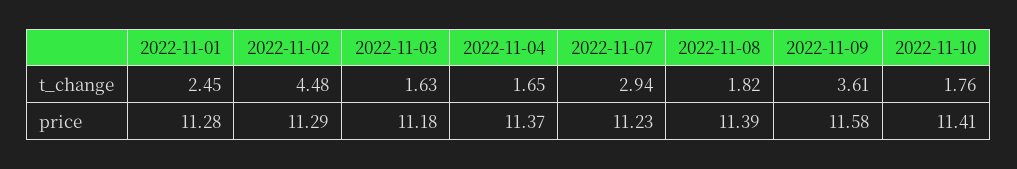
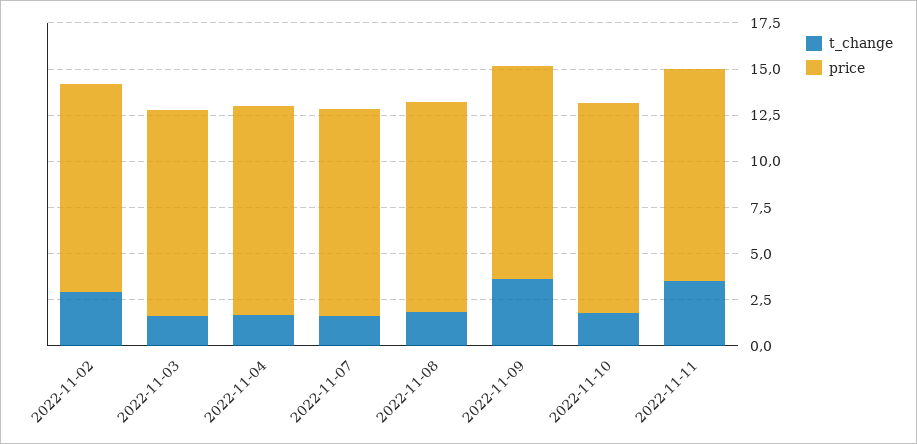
t_change, 2022-11-01: 2.45 -> none
t_change, 2022-11-02: 4.48 -> 3
t_change, 2022-11-07: 2.94 -> 1.5
price, 2022-11-01: 11.28 -> none
t_change, 2022-11-11: none -> 3.5
price, 2022-11-11: none -> 11.5

